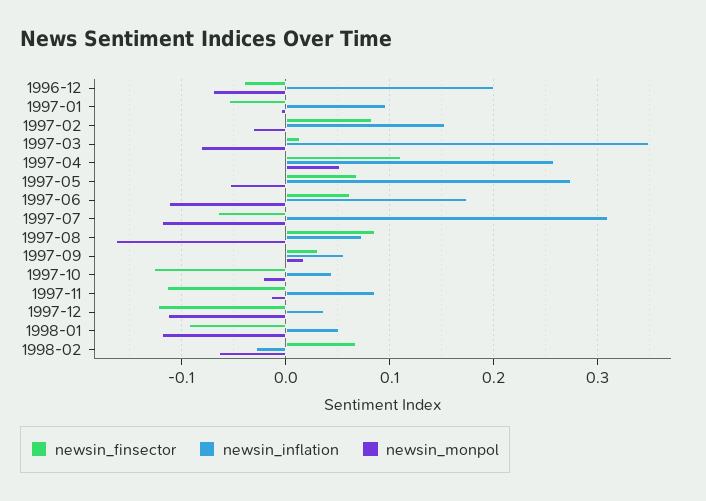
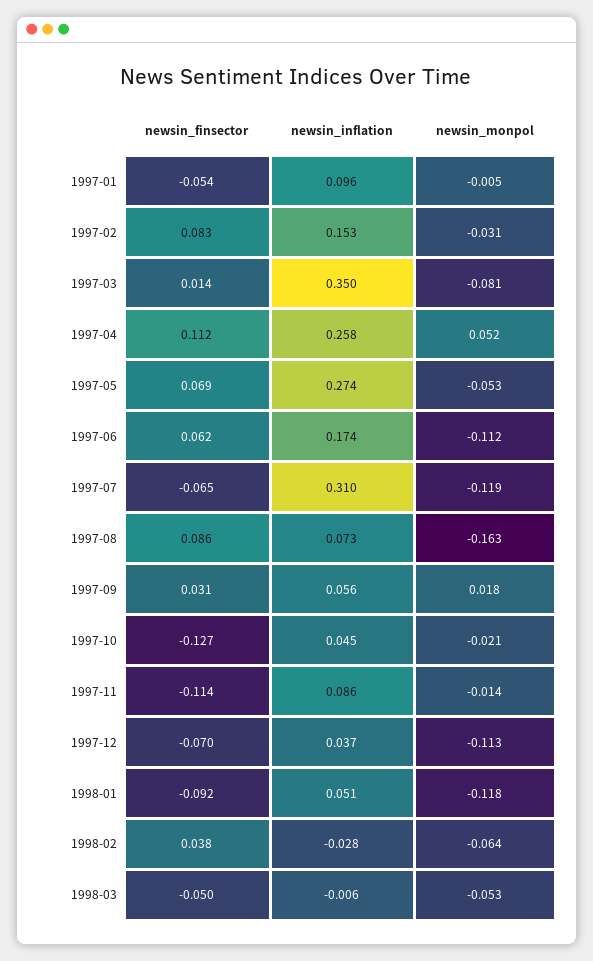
newsin_finsector, 1996-12: -0.04 -> none
newsin_inflation, 1996-12: 0.2 -> none
newsin_monpol, 1996-12: -0.07 -> none
newsin_finsector, 1997-12: -0.12 -> -0.07
newsin_finsector, 1998-02: 0.07 -> 0.038
newsin_finsector, 1998-03: none -> -0.05
newsin_inflation, 1998-03: none -> -0.006
newsin_monpol, 1998-03: none -> -0.053

